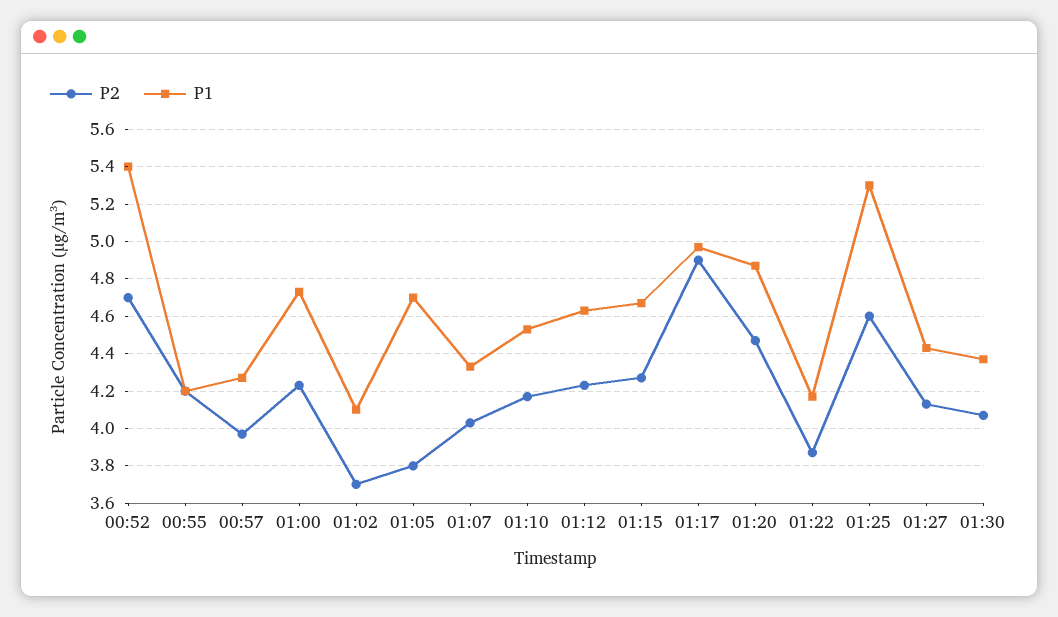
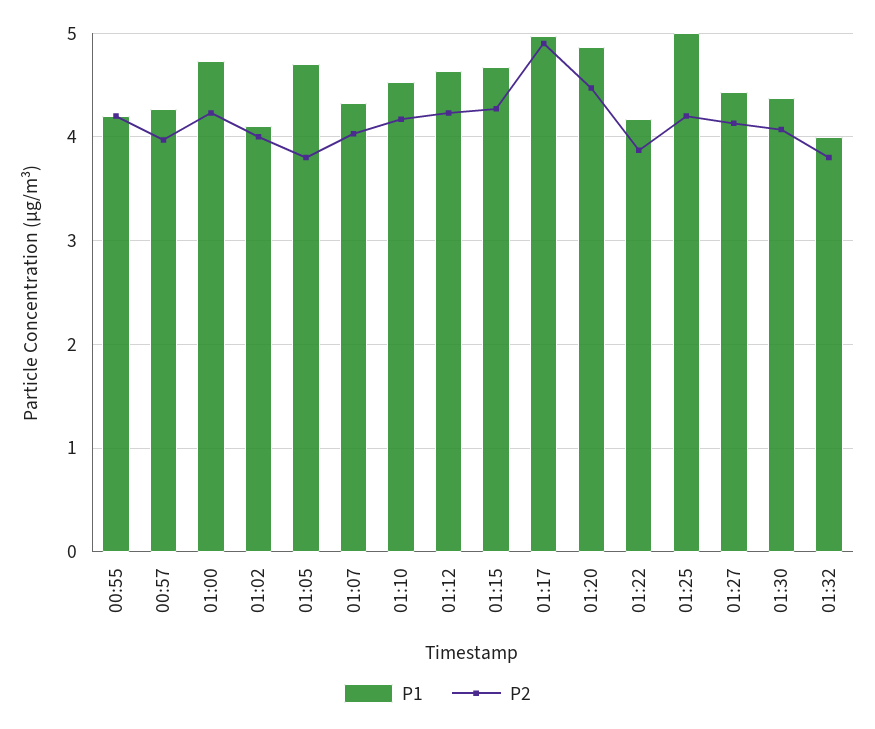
P2, 00:52: 4.7 -> none
P1, 00:52: 5.4 -> none
P2, 01:02: 3.7 -> 4
P2, 01:25: 4.6 -> 4.2
P1, 01:25: 5.3 -> 5
P1, 01:32: none -> 4
P2, 01:32: none -> 3.8

